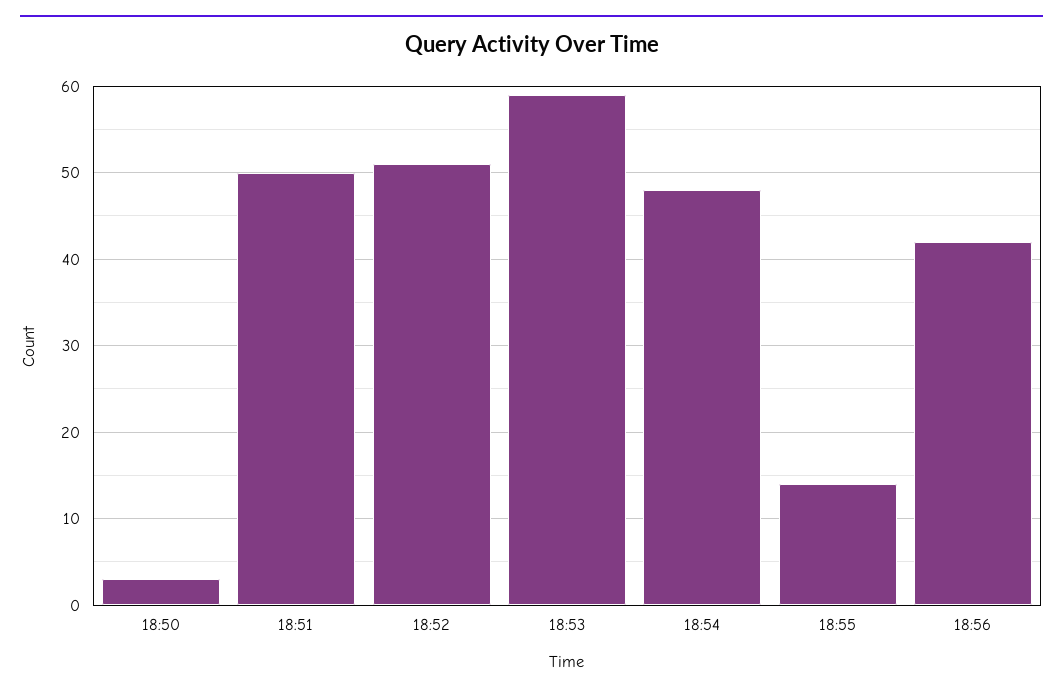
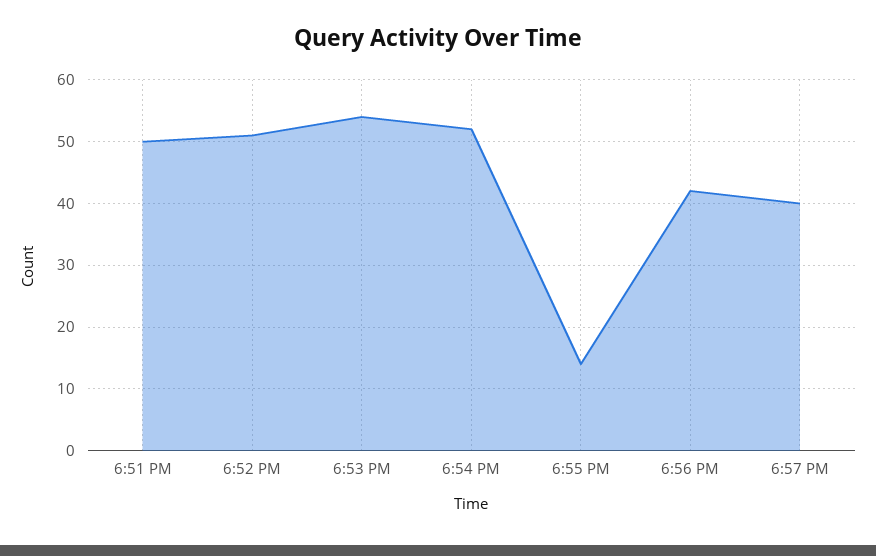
18:50: 3 -> none
18:53: 59 -> 54
18:54: 48 -> 52
6:57 PM: none -> 40

